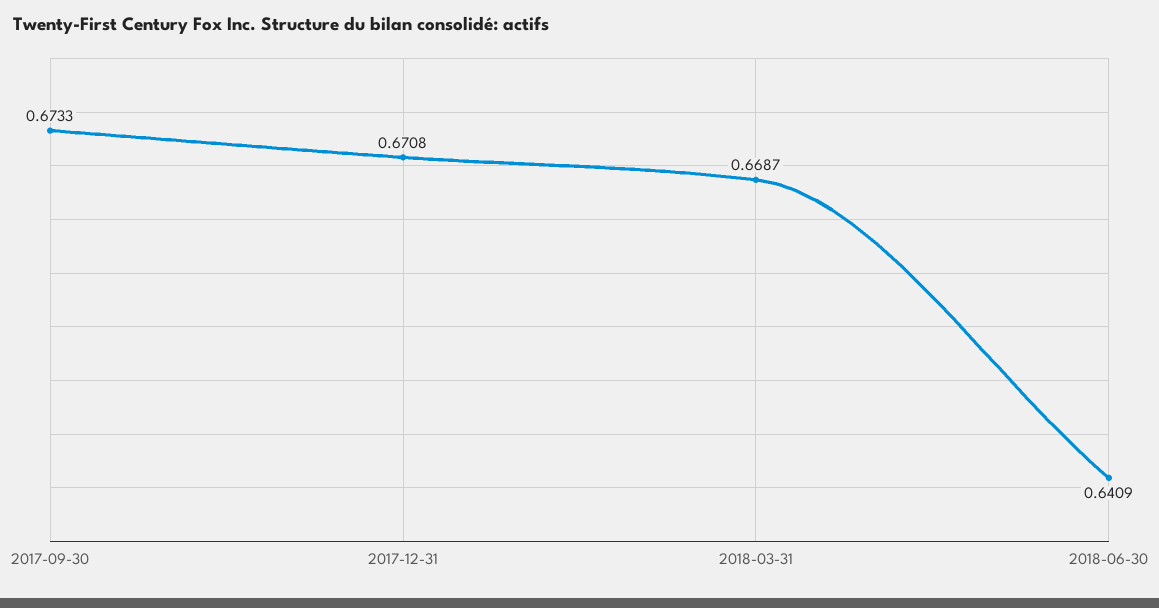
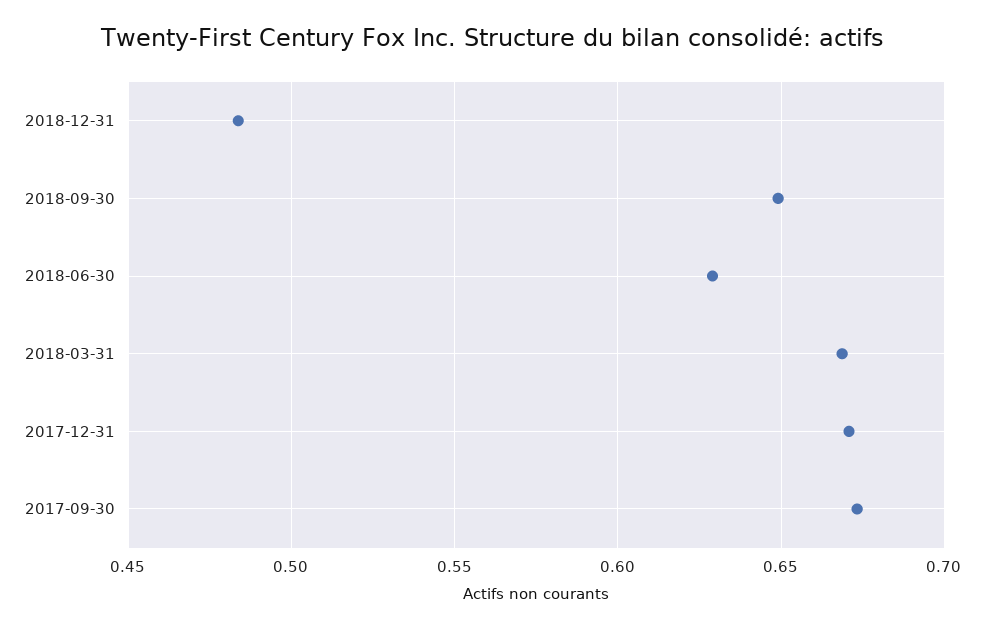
2018-06-30: 0.6409 -> 0.63
2018-12-31: none -> 0.485
2018-09-30: none -> 0.65

